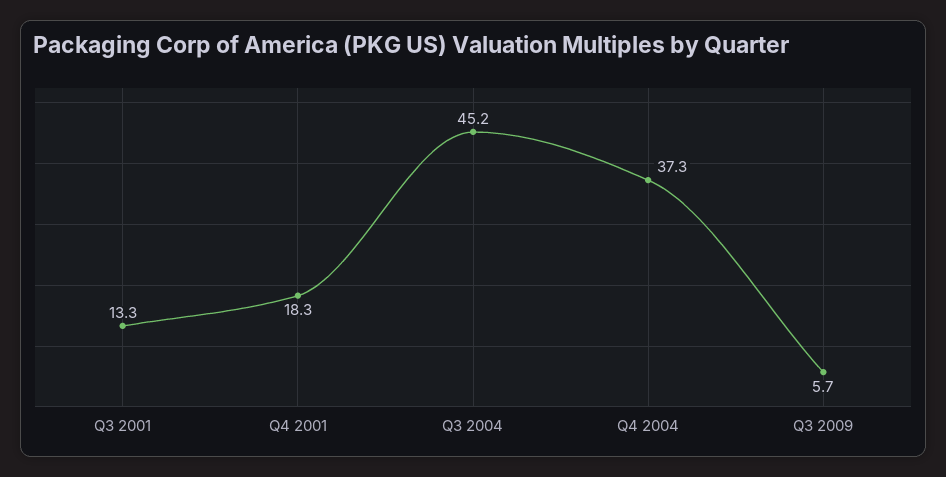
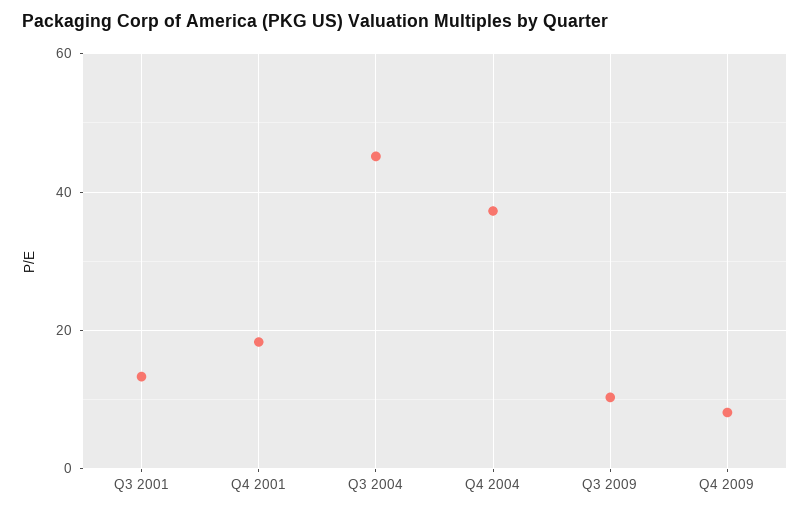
Q3 2009: 5.7 -> 10
Q4 2009: none -> 8

